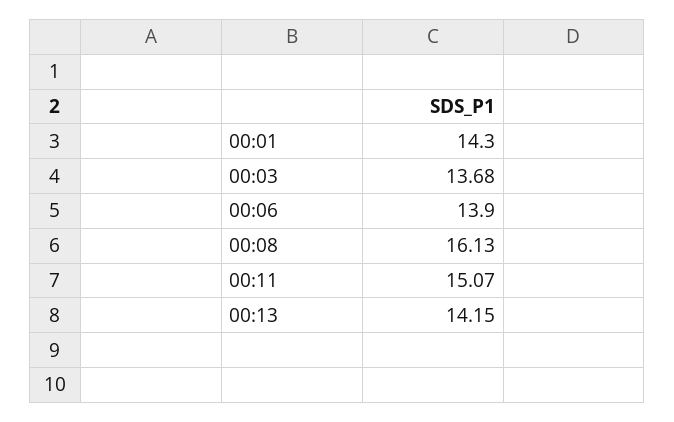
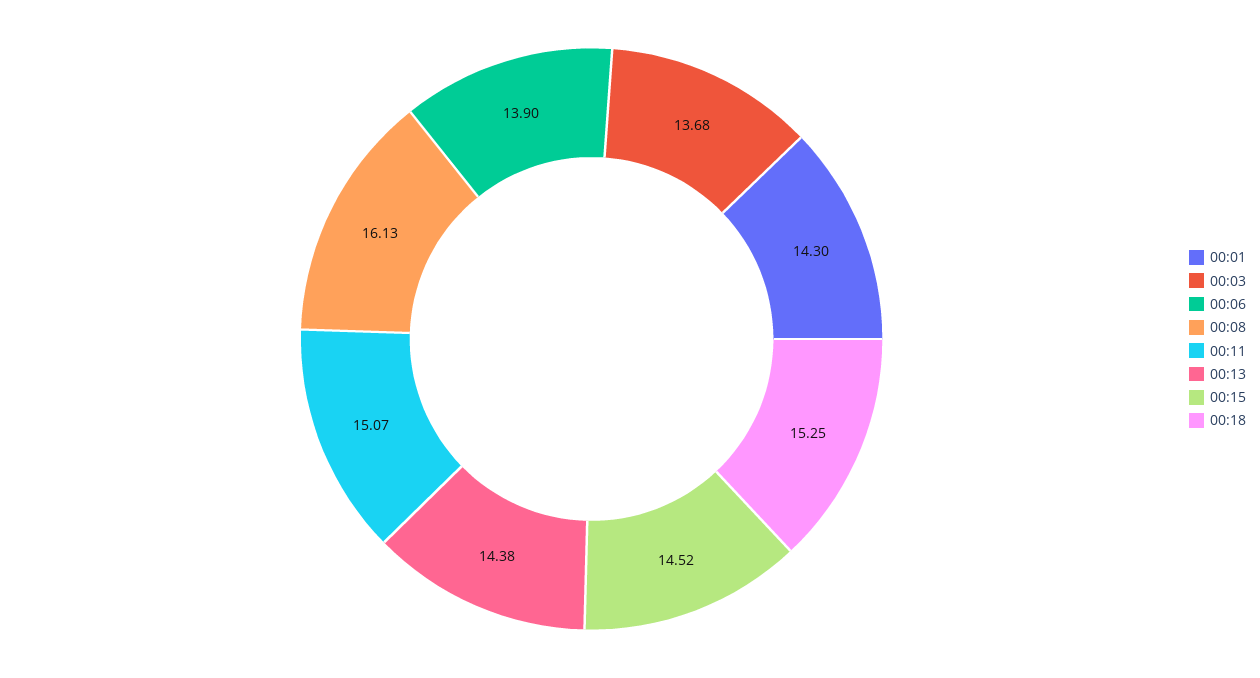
00:13: 14.15 -> 14.38
00:15: none -> 14.52
00:18: none -> 15.25

